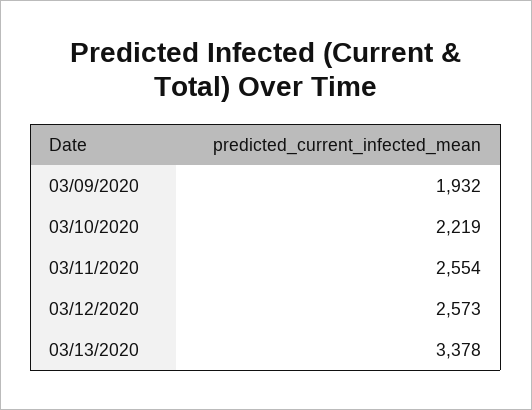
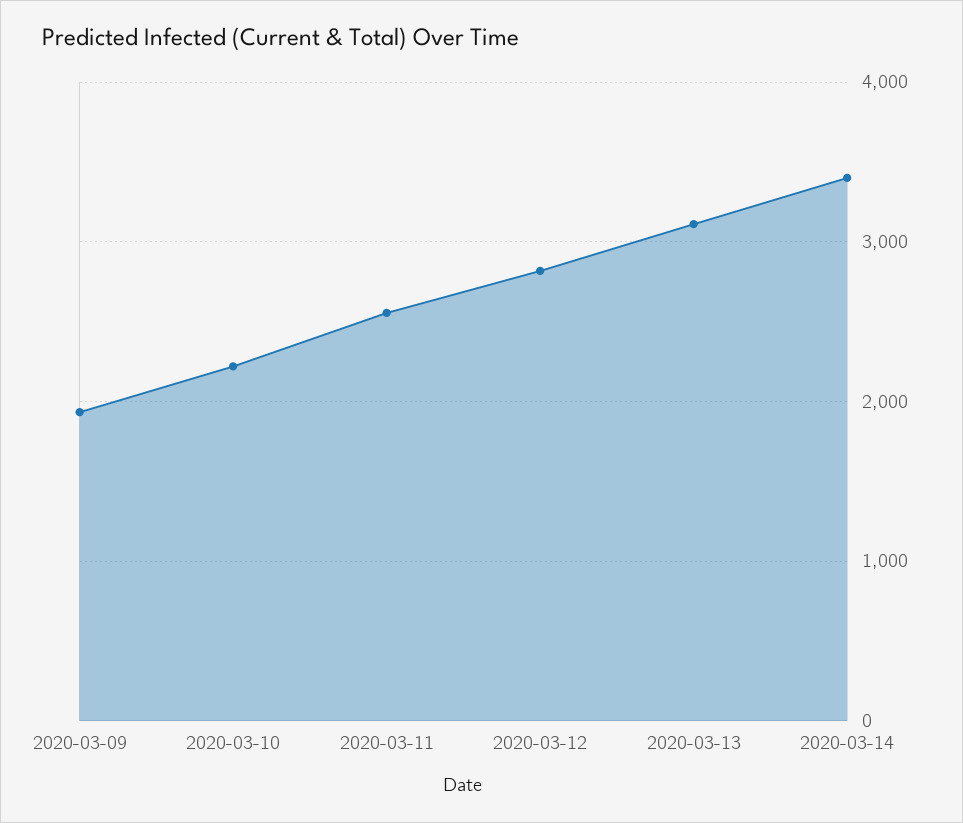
03/12/2020: 2573 -> 2800
03/13/2020: 3378 -> 3100
2020-03-14: none -> 3400

